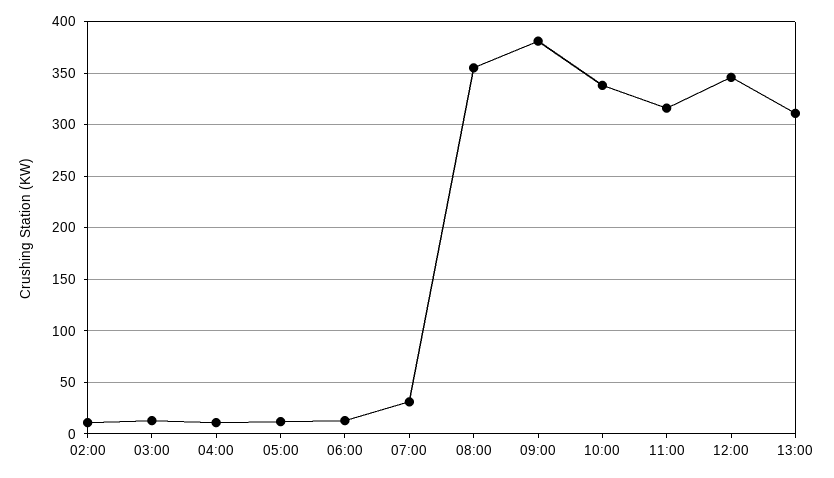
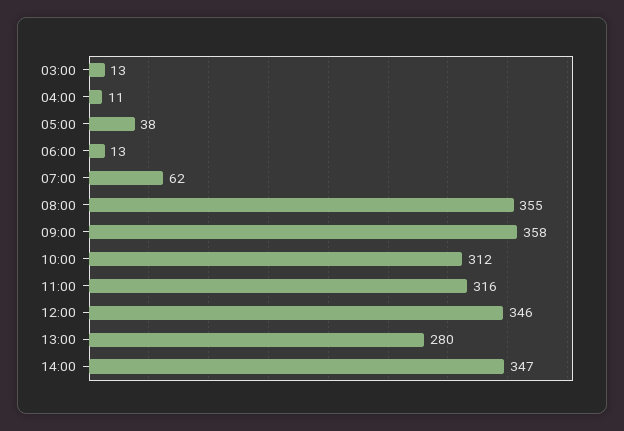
02:00: 10 -> none
05:00: 10 -> 38
07:00: 30 -> 62
09:00: 380 -> 358
10:00: 340 -> 312
13:00: 310 -> 280
14:00: none -> 347

